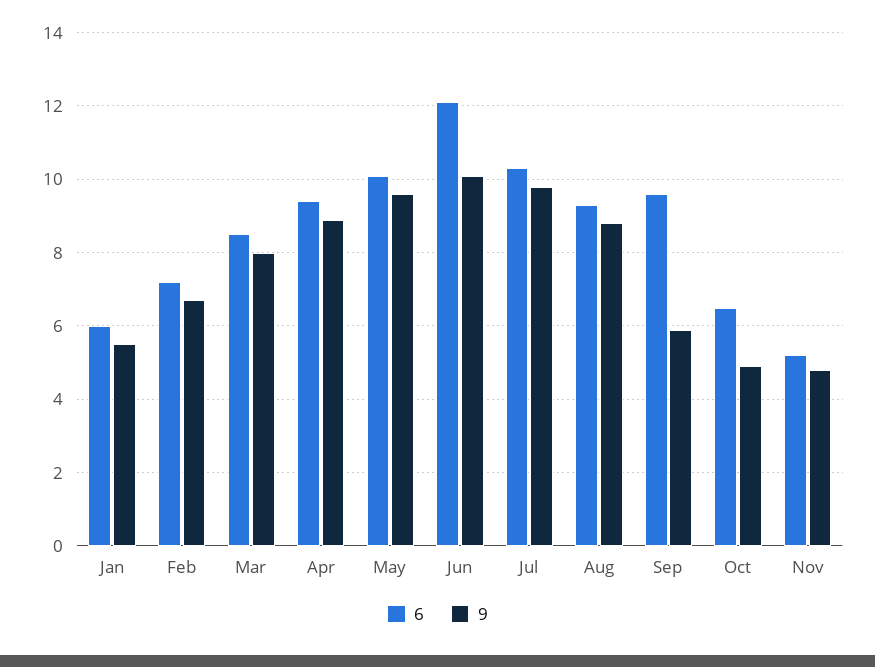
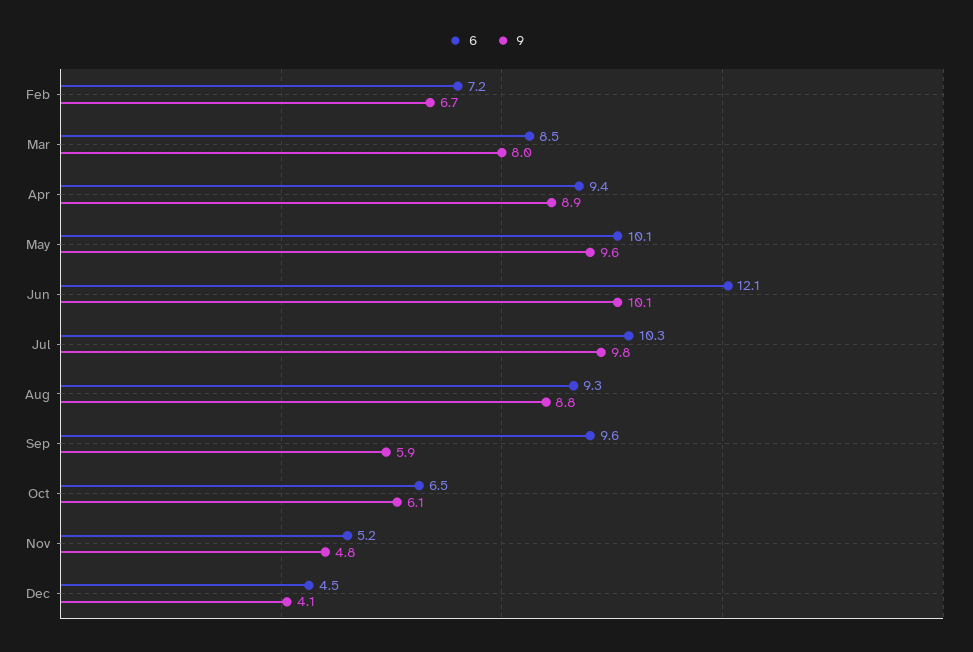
6, Jan: 6 -> none
9, Jan: 5.5 -> none
9, Oct: 5 -> 6.1
6, Dec: none -> 4.5
9, Dec: none -> 4.1

